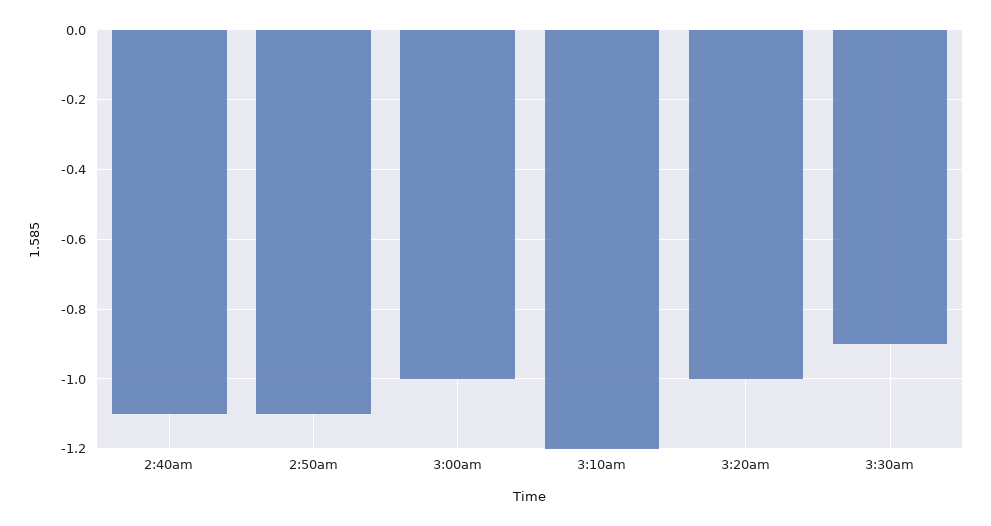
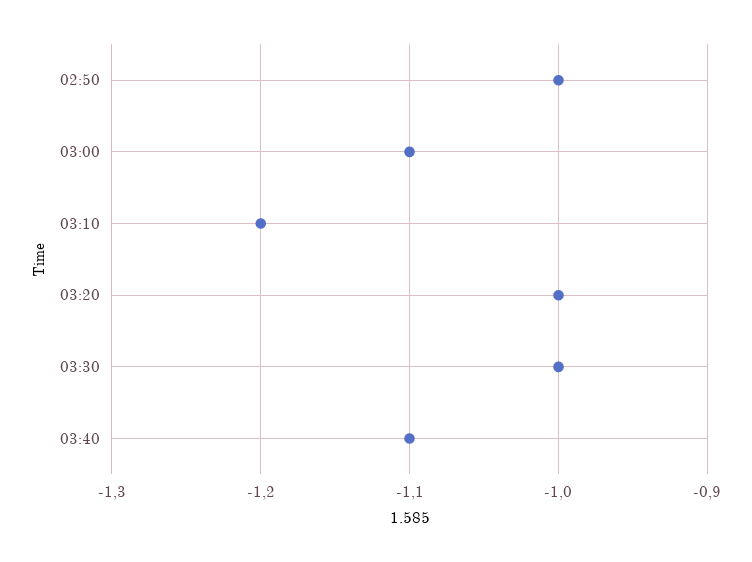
2:40am: -1.1 -> none
2:50am: -1.1 -> -1
3:00am: -1 -> -1.1
3:30am: -0.9 -> -1
03:40: none -> -1.1

